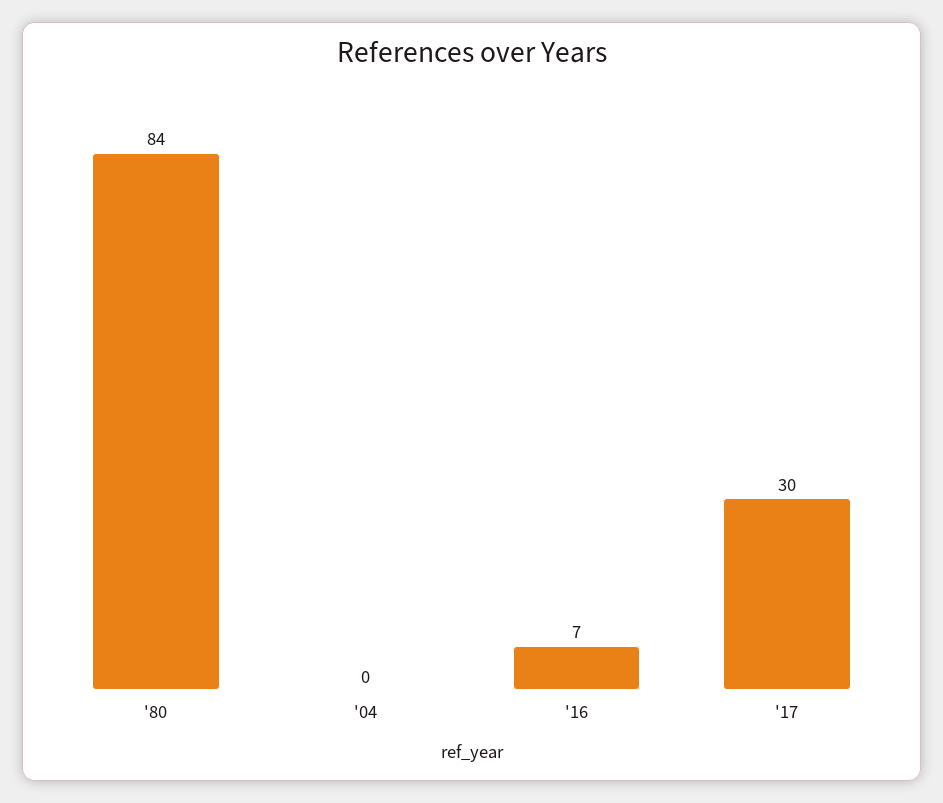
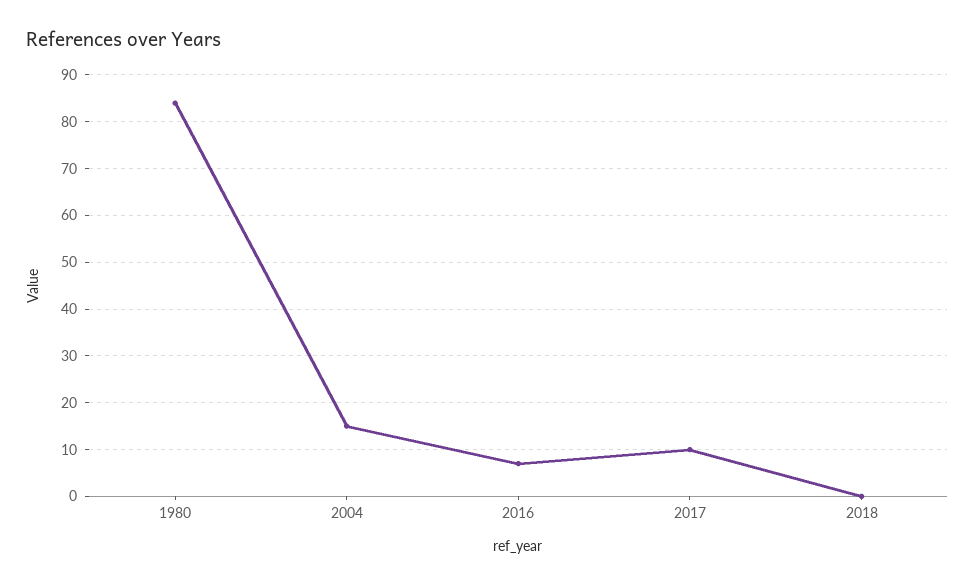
'04: 0 -> 15
'17: 30 -> 10
2018: none -> 0

